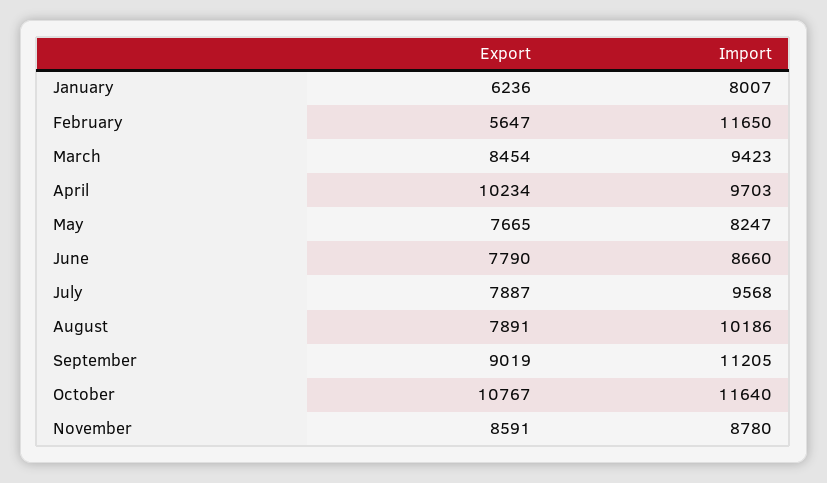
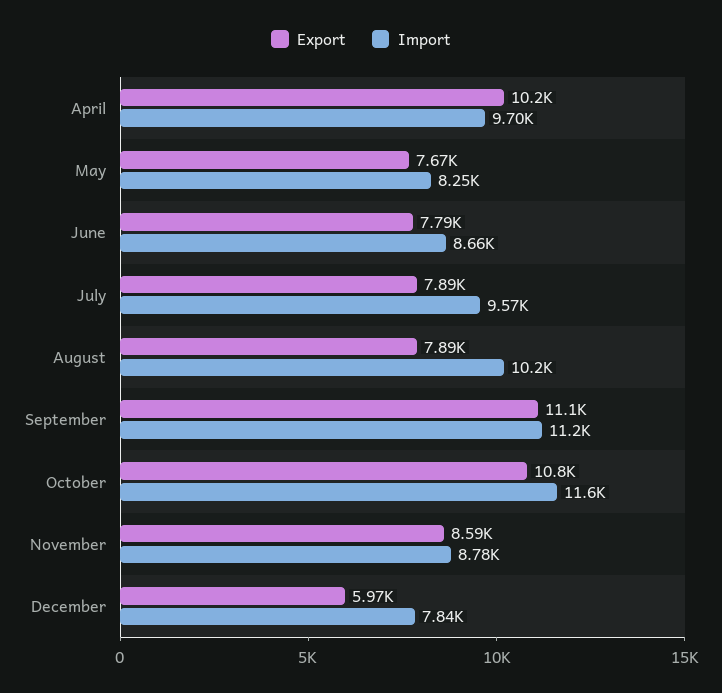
Export, January: 6236 -> none
Import, January: 8007 -> none
Export, February: 5647 -> none
Import, February: 11650 -> none
Export, March: 8454 -> none
Import, March: 9423 -> none
Export, September: 9019 -> 11100
Export, December: none -> 5970
Import, December: none -> 7840

